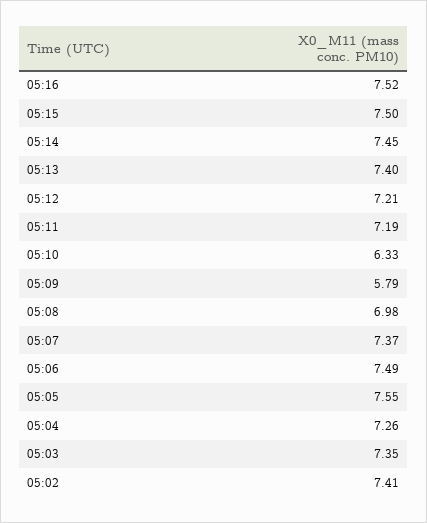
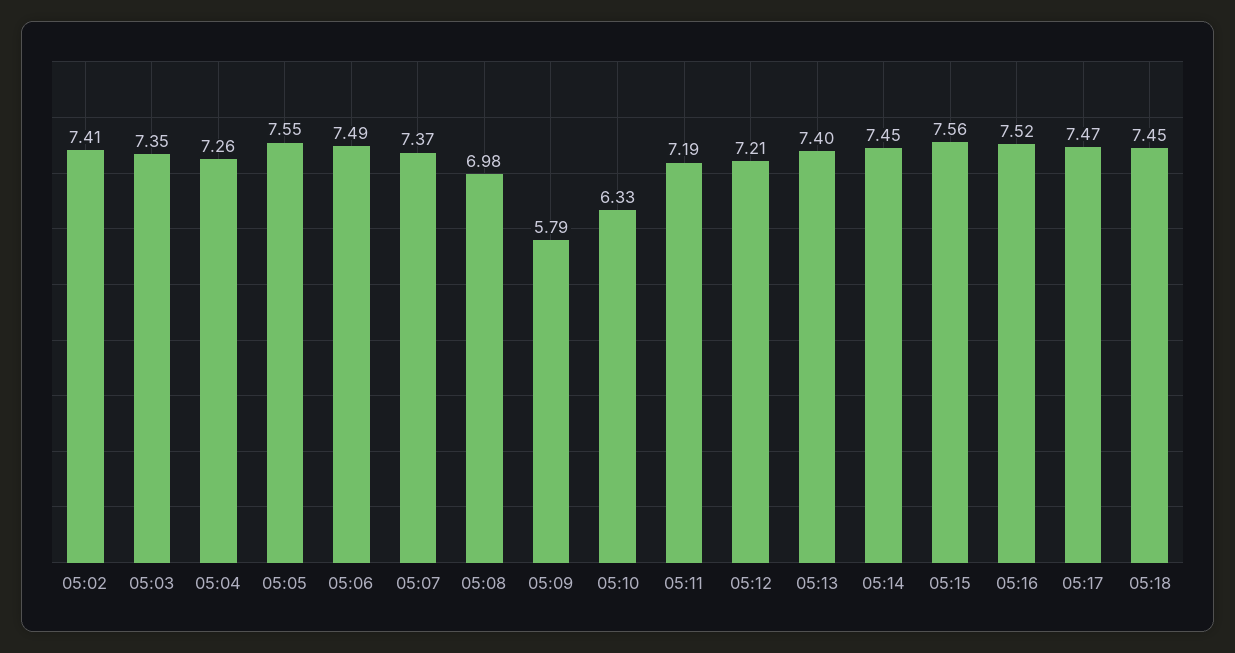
05:15: 7.5 -> 7.56
05:17: none -> 7.47
05:18: none -> 7.45

